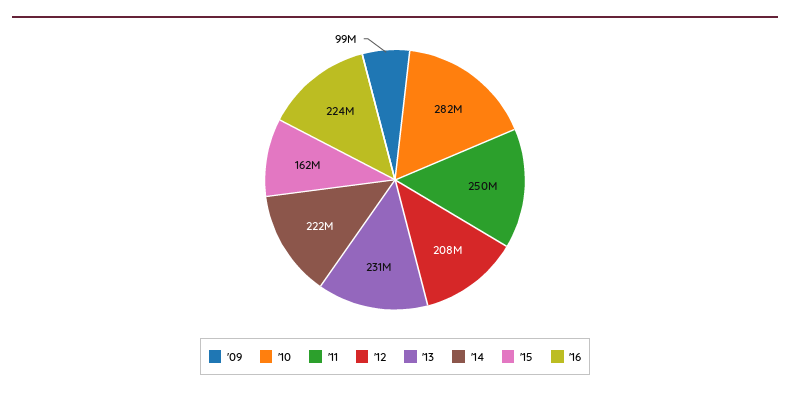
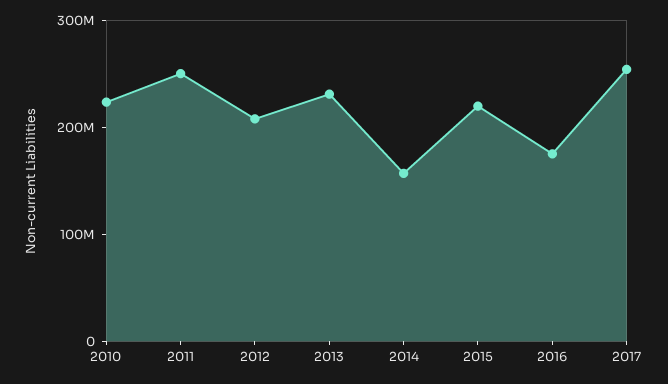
'09: 99000000 -> none
'10: 282000000 -> 220000000
'14: 222000000 -> 160000000
'15: 162000000 -> 220000000
'16: 224000000 -> 180000000
2017: none -> 260000000

